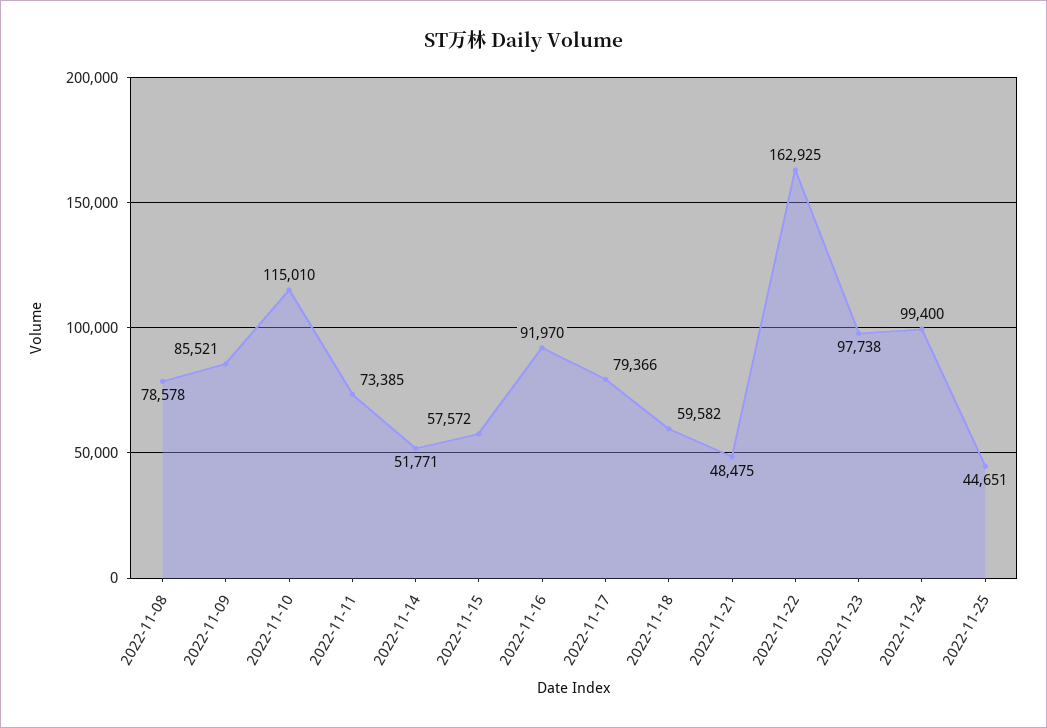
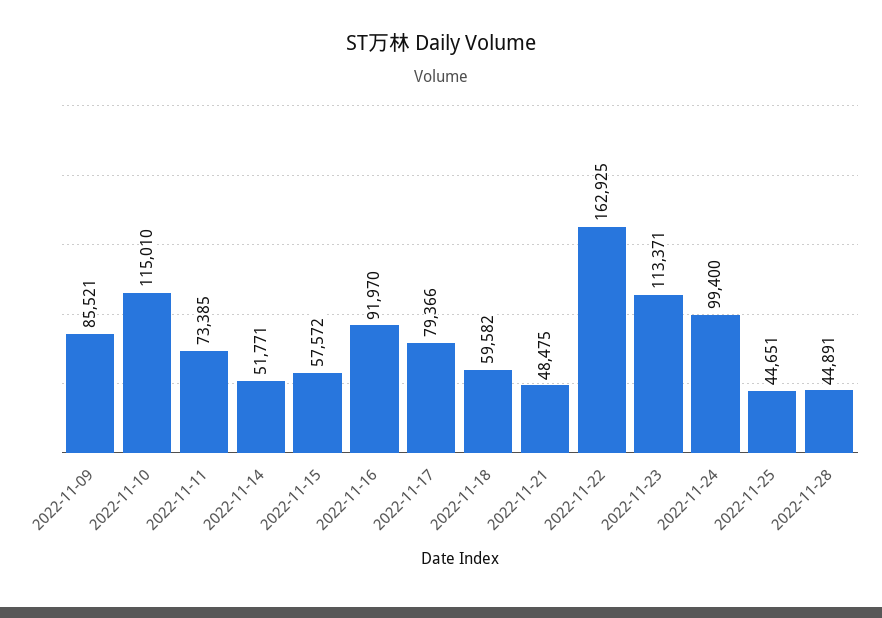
2022-11-08: 78578 -> none
2022-11-23: 97738 -> 113371
2022-11-28: none -> 44891

